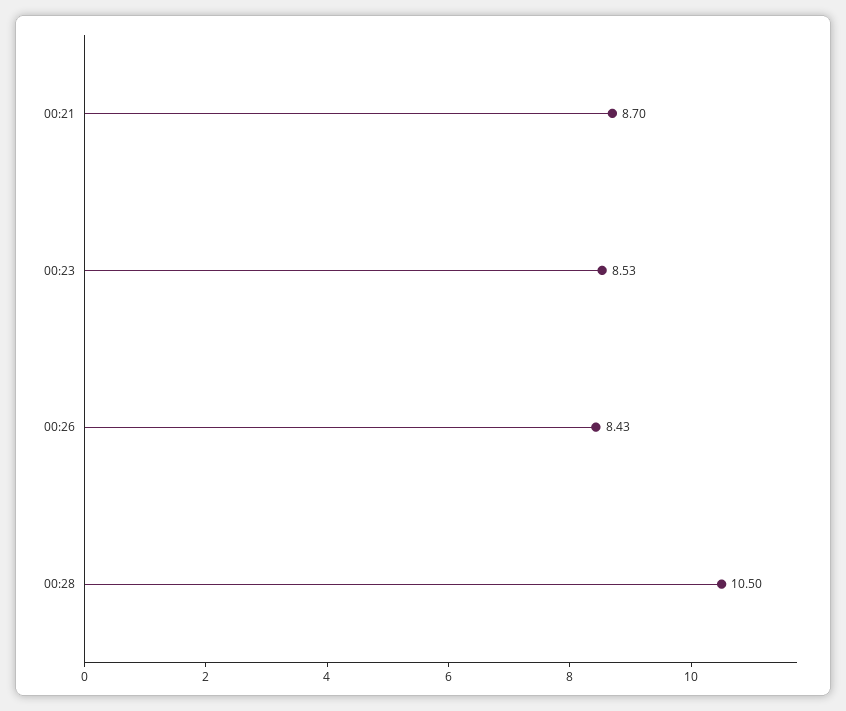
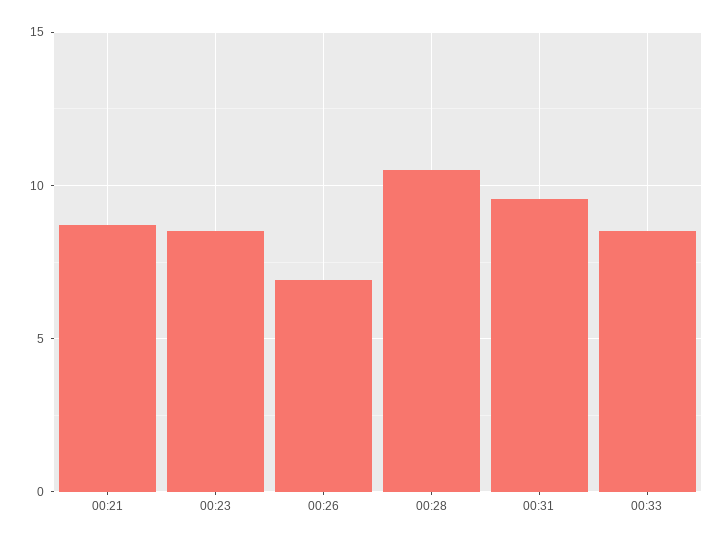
00:26: 8.43 -> 7
00:31: none -> 9.5
00:33: none -> 8.5

